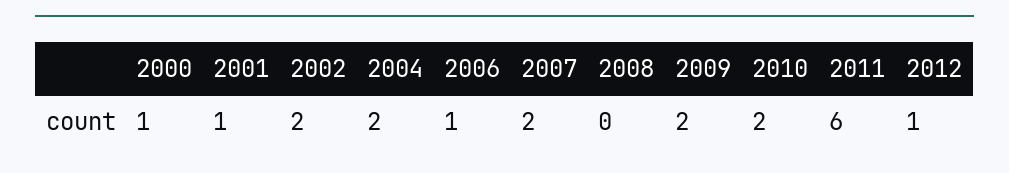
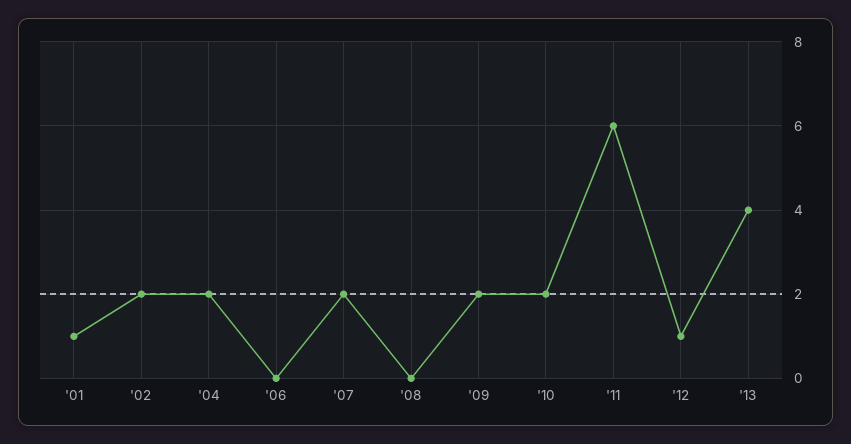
2000: 1 -> none
2006: 1 -> 0
'13: none -> 4

